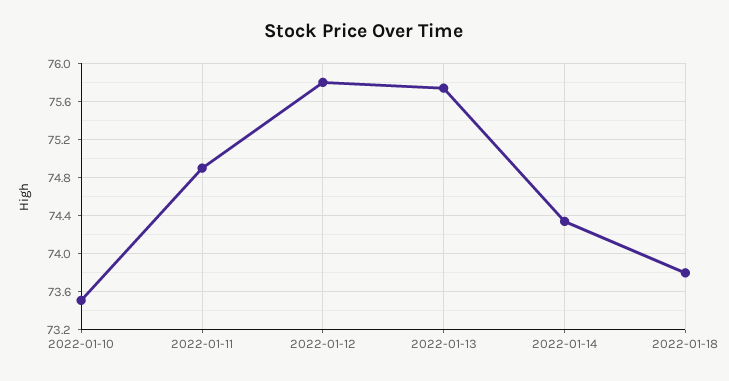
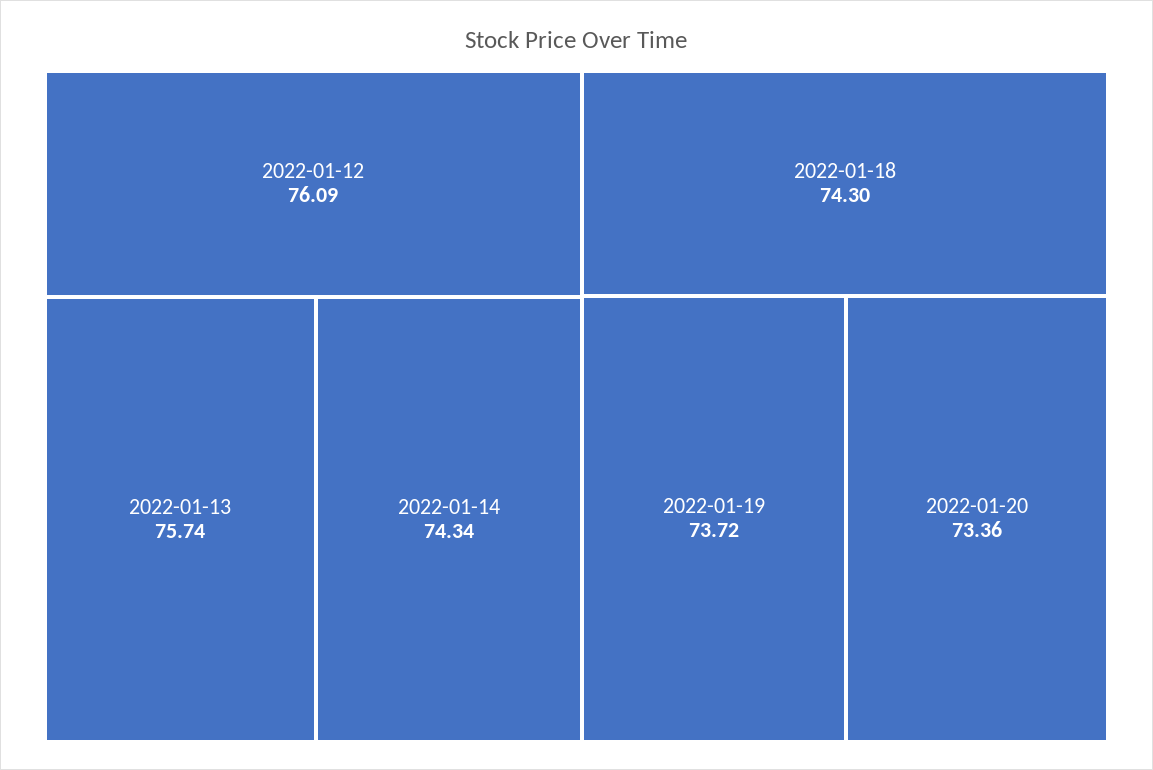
2022-01-10: 73.5 -> none
2022-01-11: 74.9 -> none
2022-01-12: 75.8 -> 76.09
2022-01-18: 73.8 -> 74.3
2022-01-19: none -> 73.72
2022-01-20: none -> 73.36

